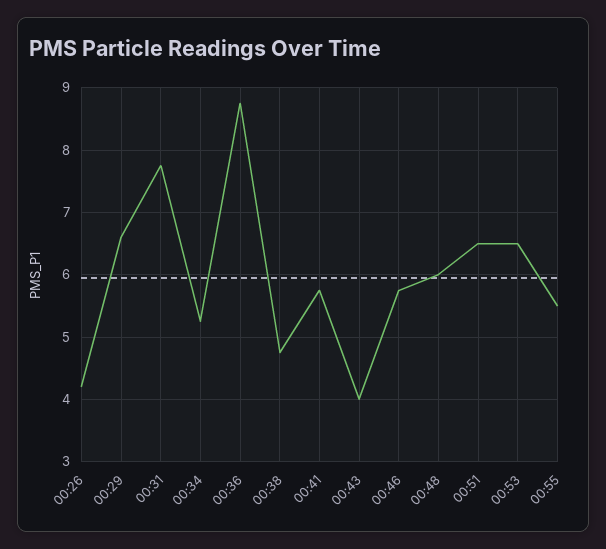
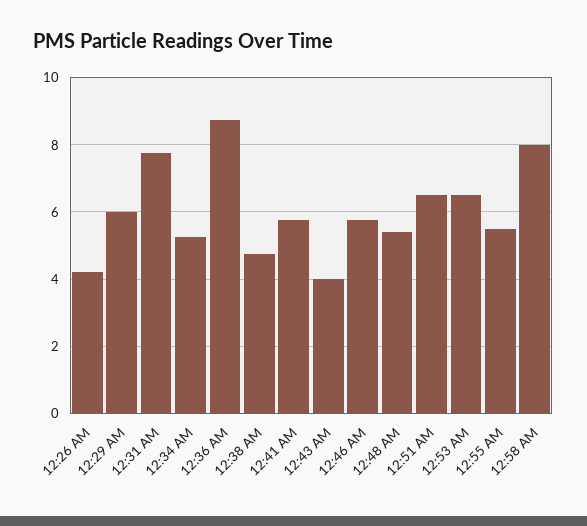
00:29: 6.6 -> 6
00:48: 6 -> 5.4
12:58 AM: none -> 8

